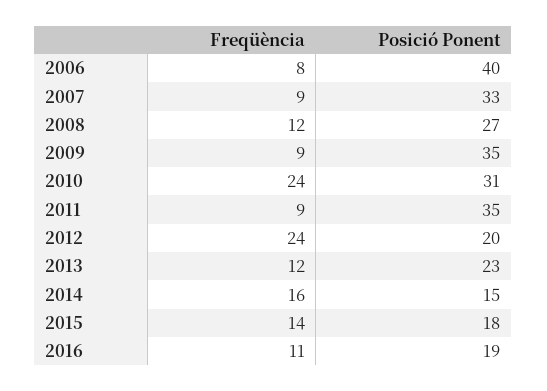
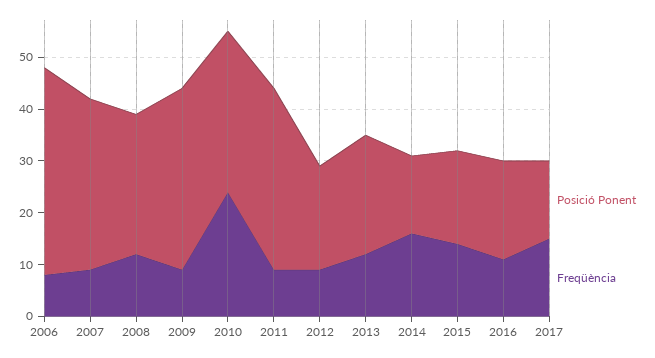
Freqüència, 2012: 24 -> 10
Posició Ponent, 2017: none -> 15
Freqüència, 2017: none -> 15

